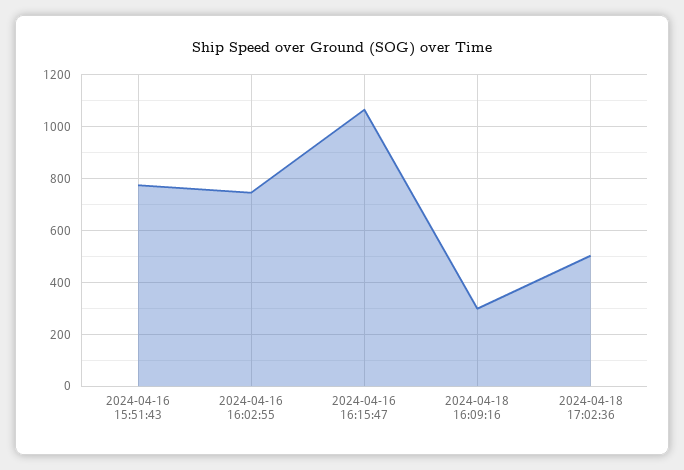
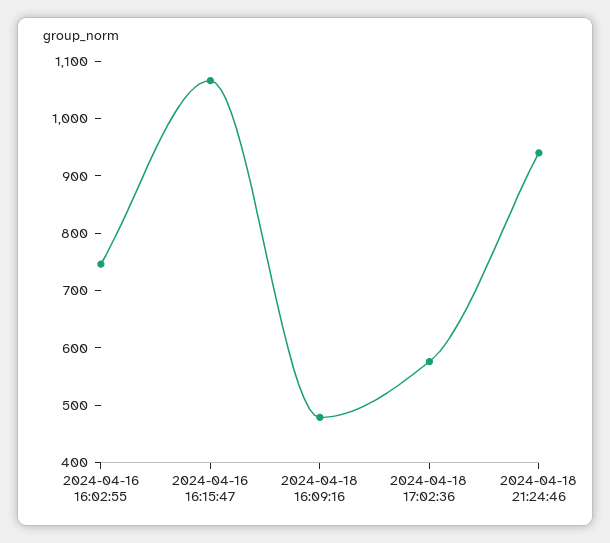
2024-04-16 15:51:43: 775 -> none
2024-04-18 16:09:16: 300 -> 480
2024-04-18 17:02:36: 500 -> 580
2024-04-18 21:24:46: none -> 940

